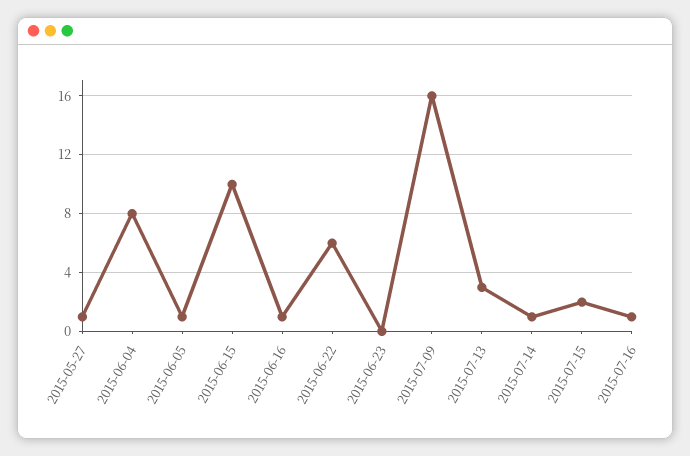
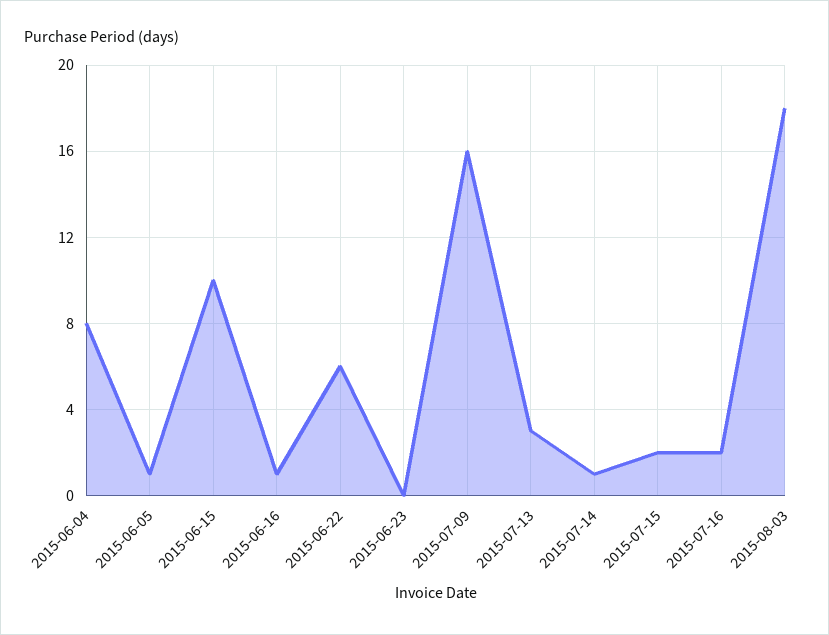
2015-05-27: 1 -> none
2015-07-16: 1 -> 2
2015-08-03: none -> 18

